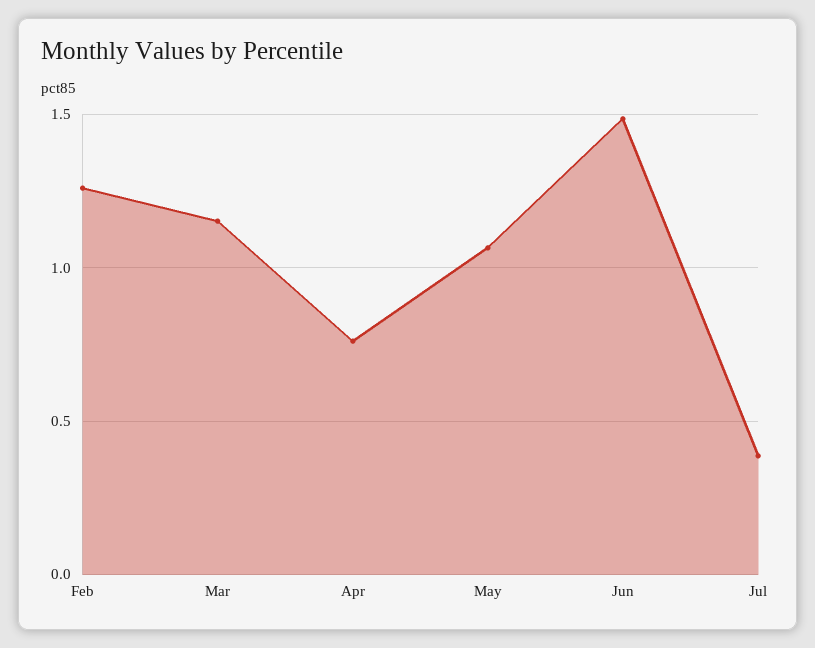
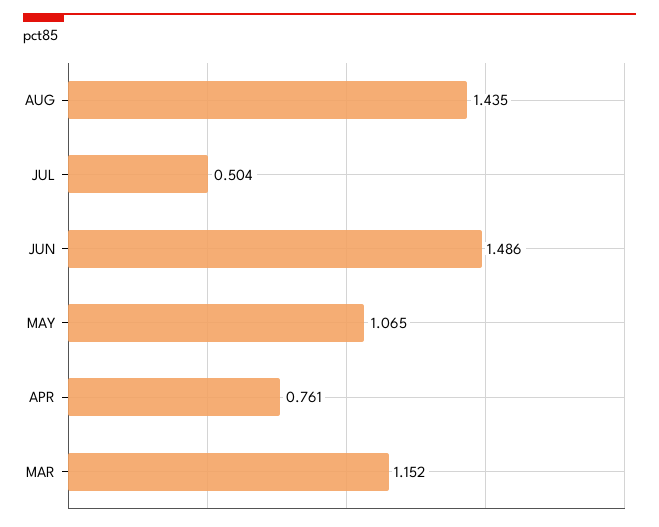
Feb: 1.25 -> none
Jul: 0.4 -> 0.504
AUG: none -> 1.435

